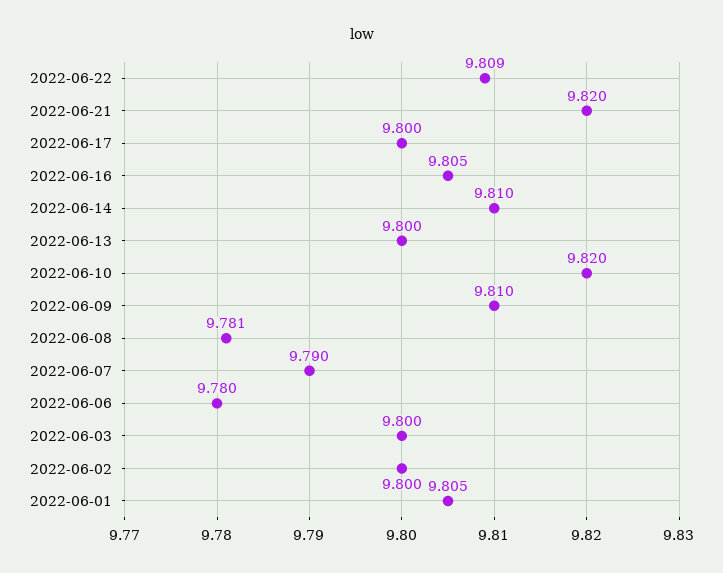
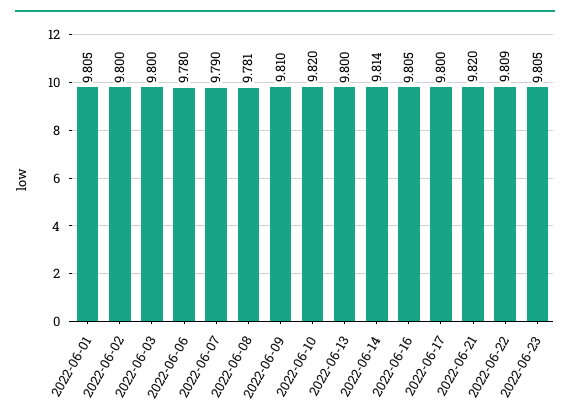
2022-06-14: 9.81 -> 9.814
2022-06-23: none -> 9.805

